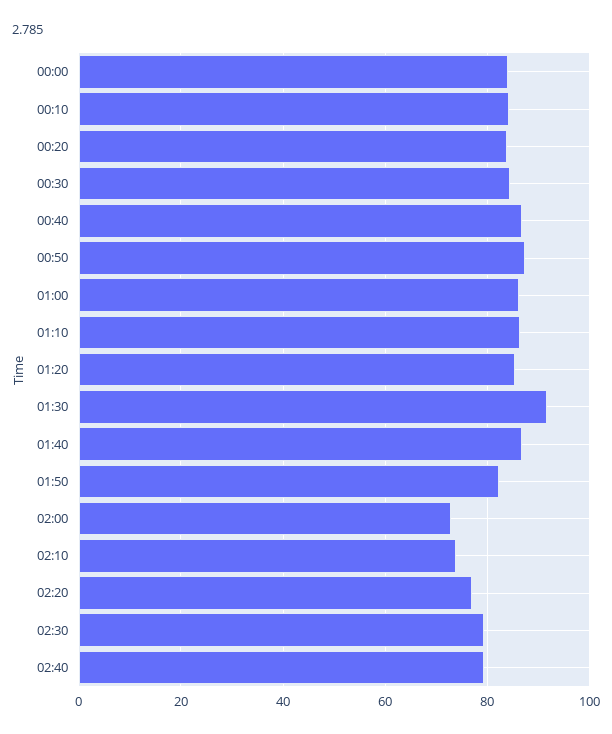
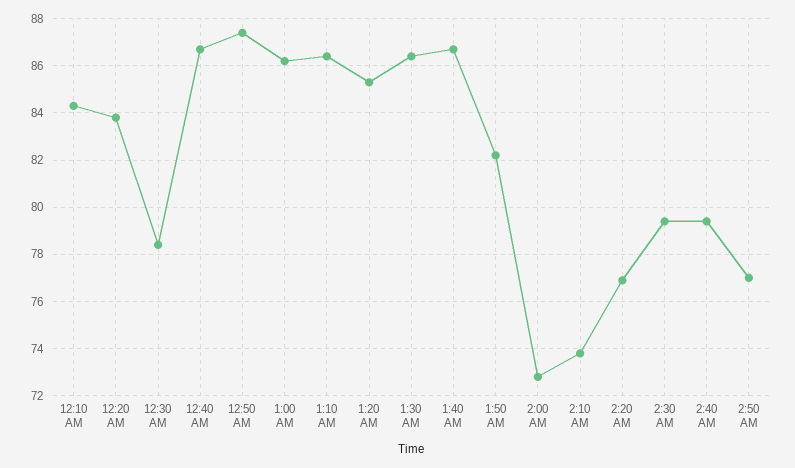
00:00: 84 -> none
00:30: 84 -> 78.5
01:30: 92 -> 86.5
2:50 AM: none -> 77

